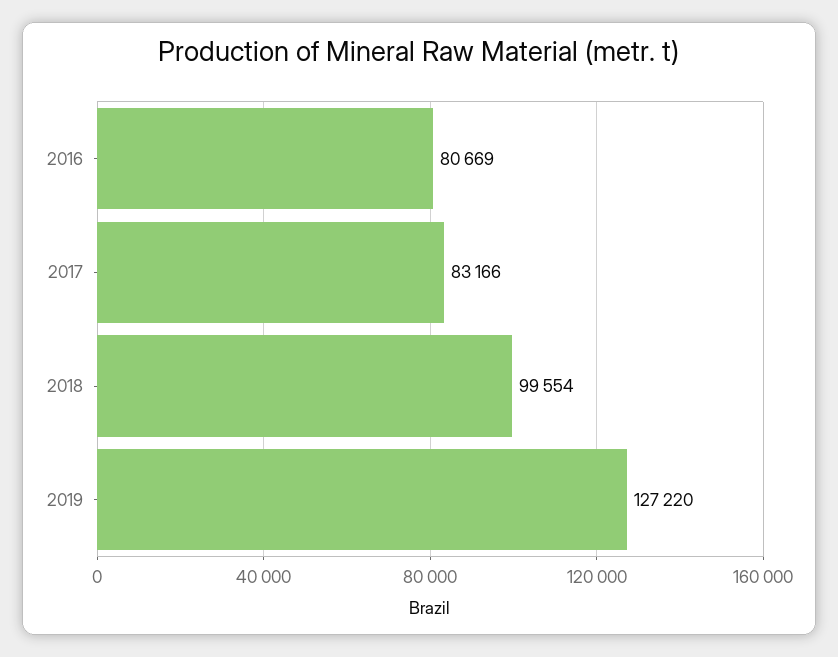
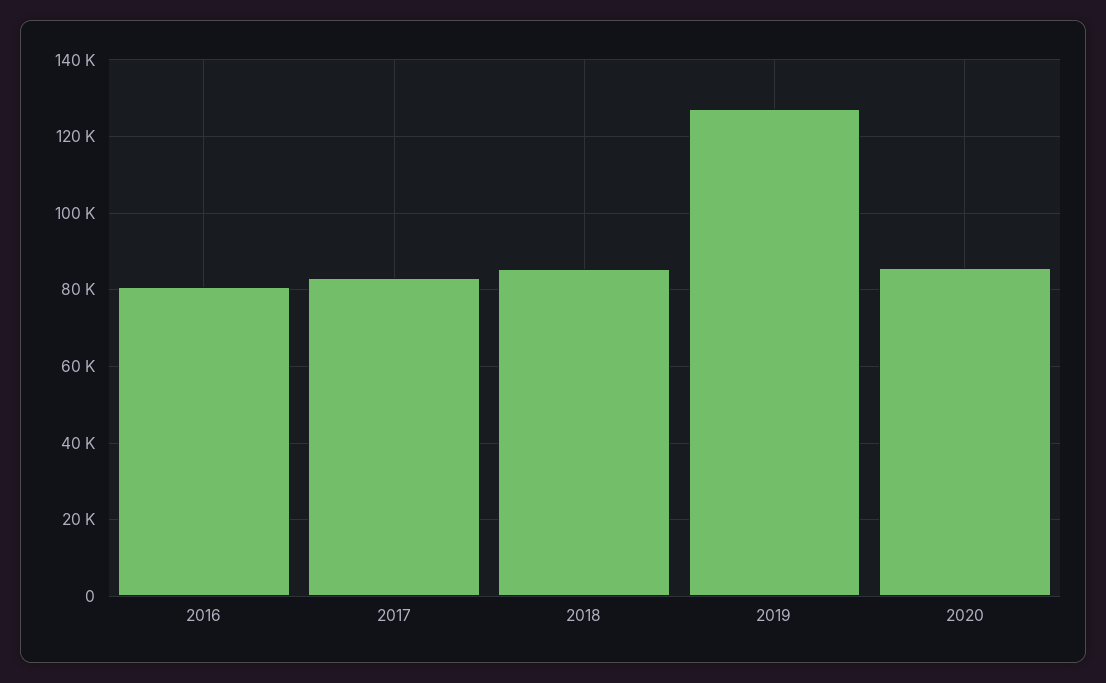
2018: 99554 -> 86000
2020: none -> 86000

